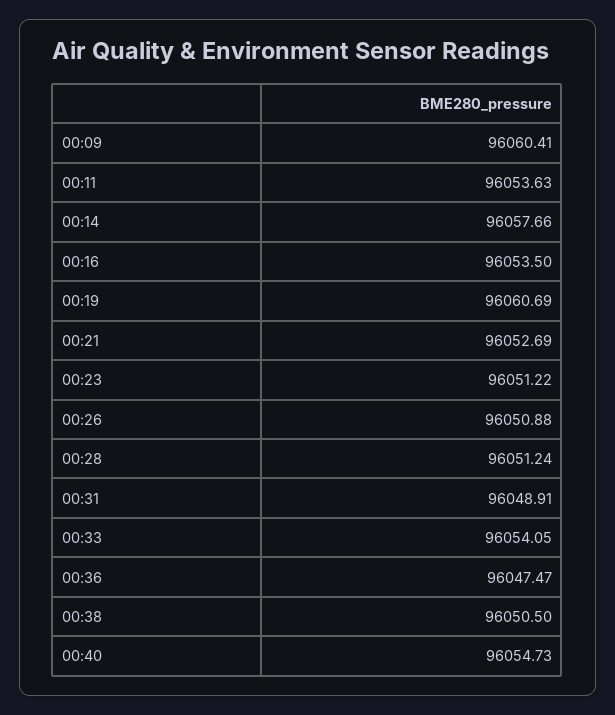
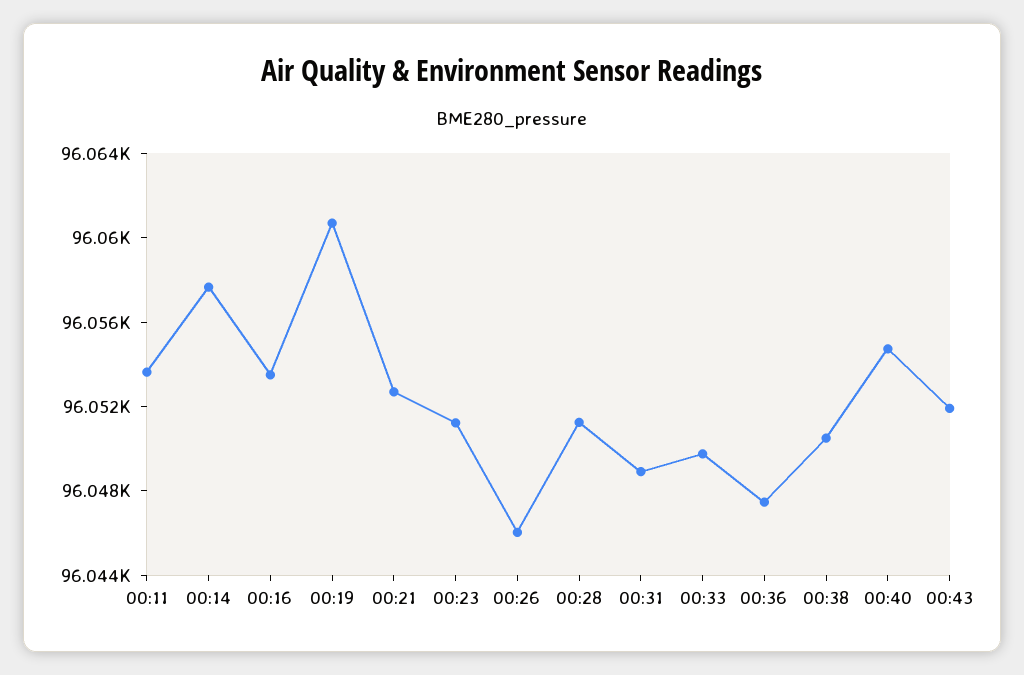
00:09: 96060.41 -> none
00:26: 96050.88 -> 96046
00:33: 96054.05 -> 96050
00:43: none -> 96052

